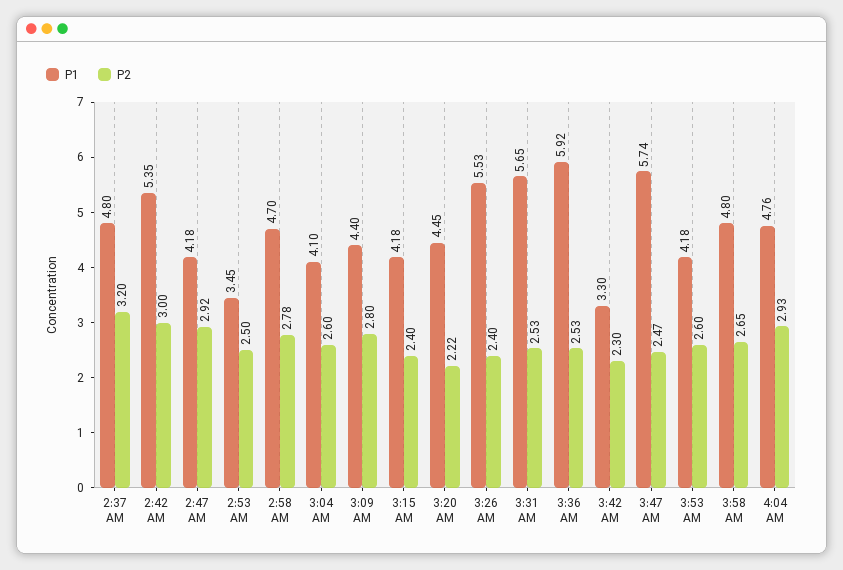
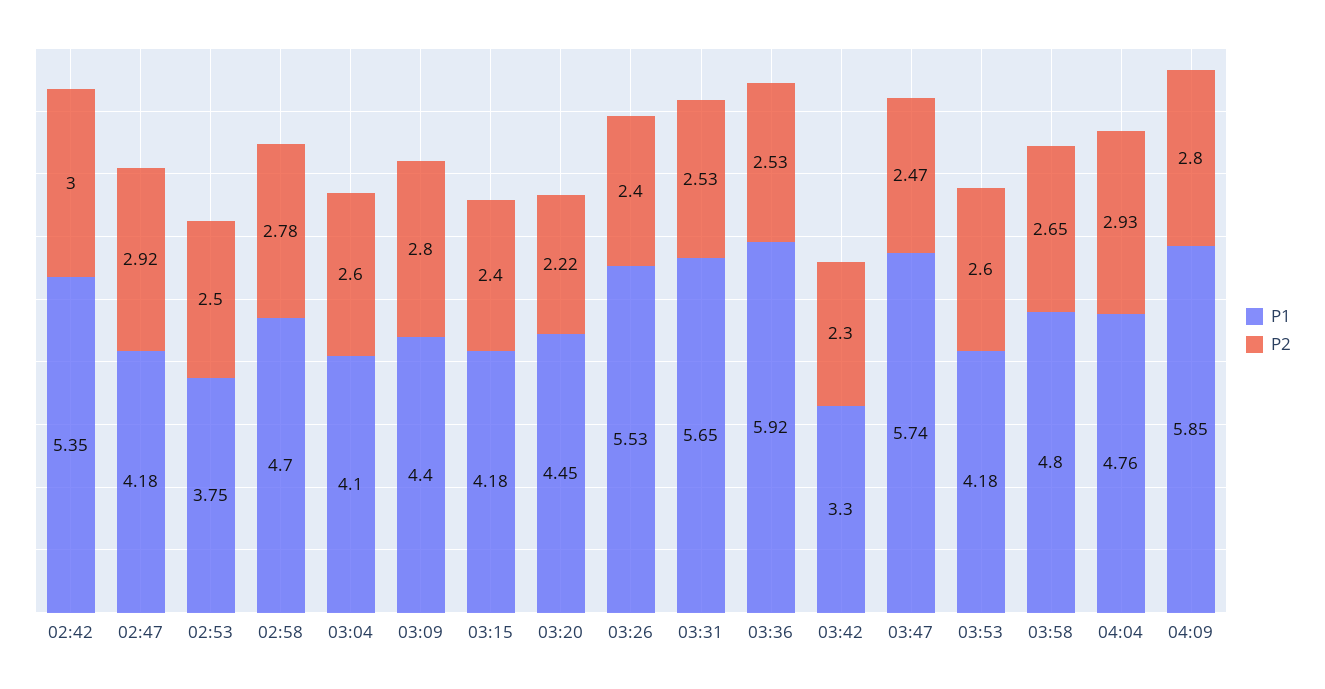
P1, 2:37 AM: 4.8 -> none
P2, 2:37 AM: 3.2 -> none
P1, 2:53 AM: 3.45 -> 3.75
P1, 04:09: none -> 5.85
P2, 04:09: none -> 2.8

